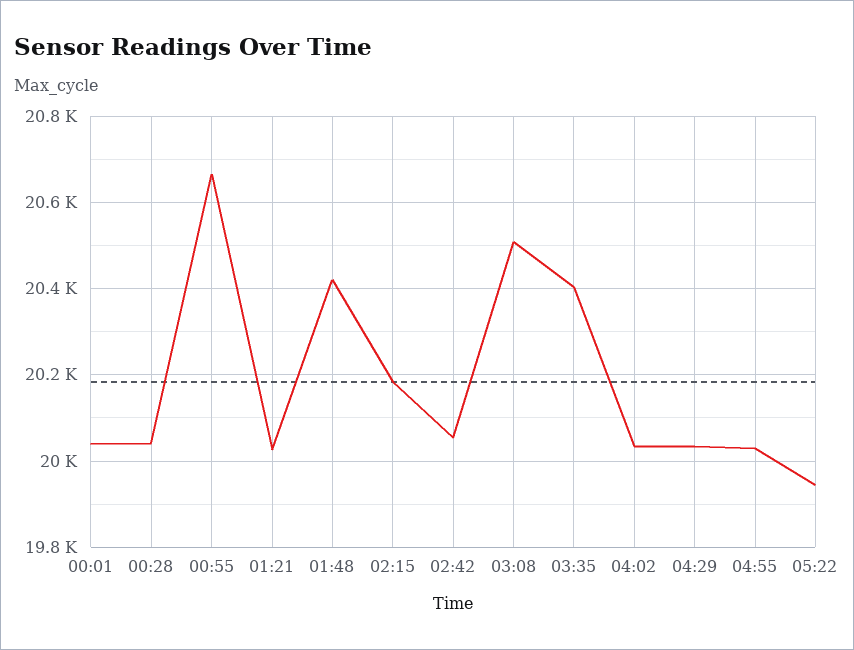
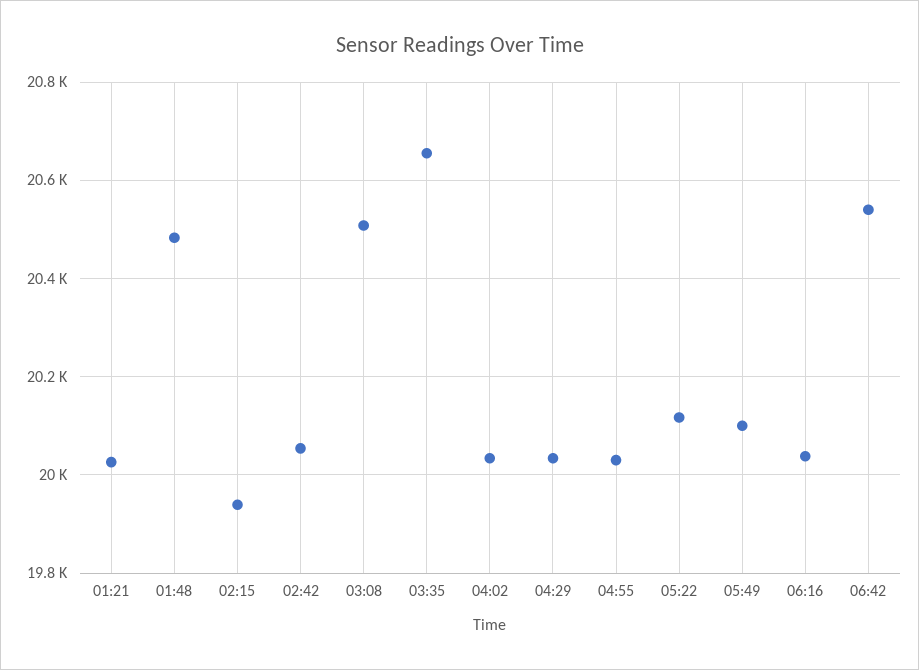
00:01: 20040 -> none
00:28: 20040 -> none
00:55: 20660 -> none
01:48: 20420 -> 20480
02:15: 20180 -> 19940
03:35: 20400 -> 20660
05:22: 19940 -> 20120
05:49: none -> 20100
06:16: none -> 20040
06:42: none -> 20540

